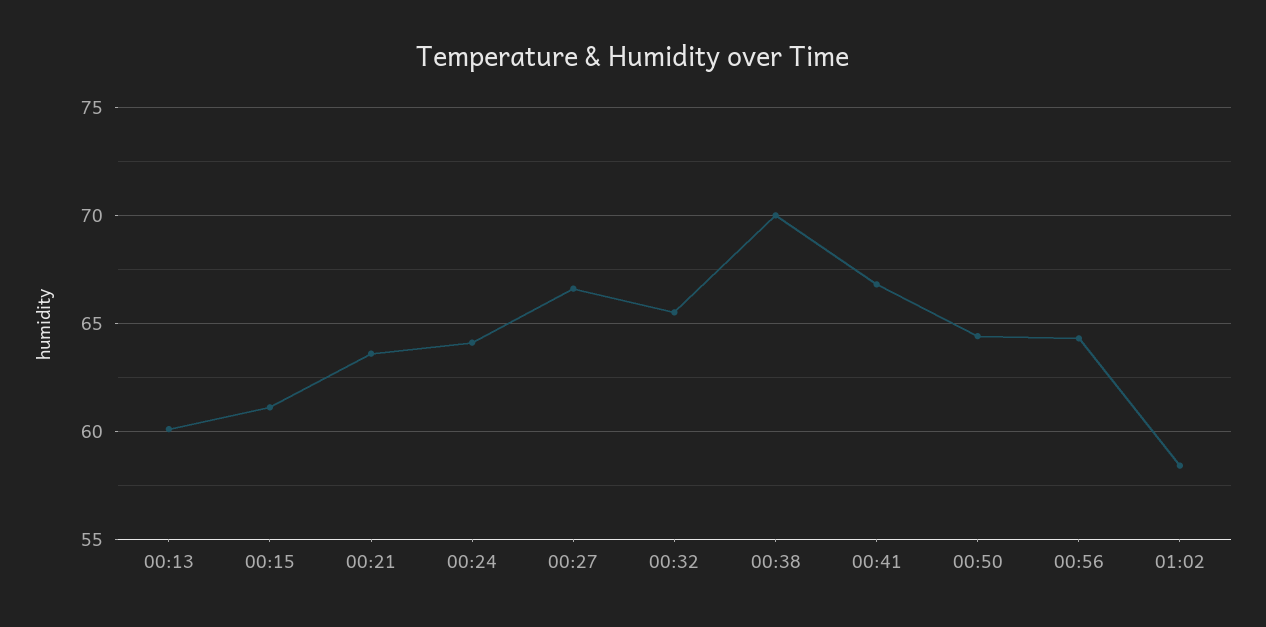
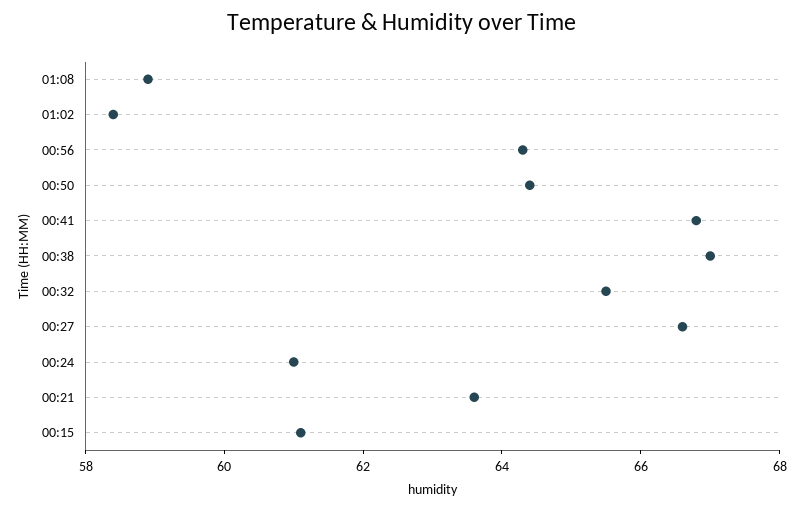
00:13: 60 -> none
00:24: 64 -> 61
00:38: 70 -> 67
01:08: none -> 59

